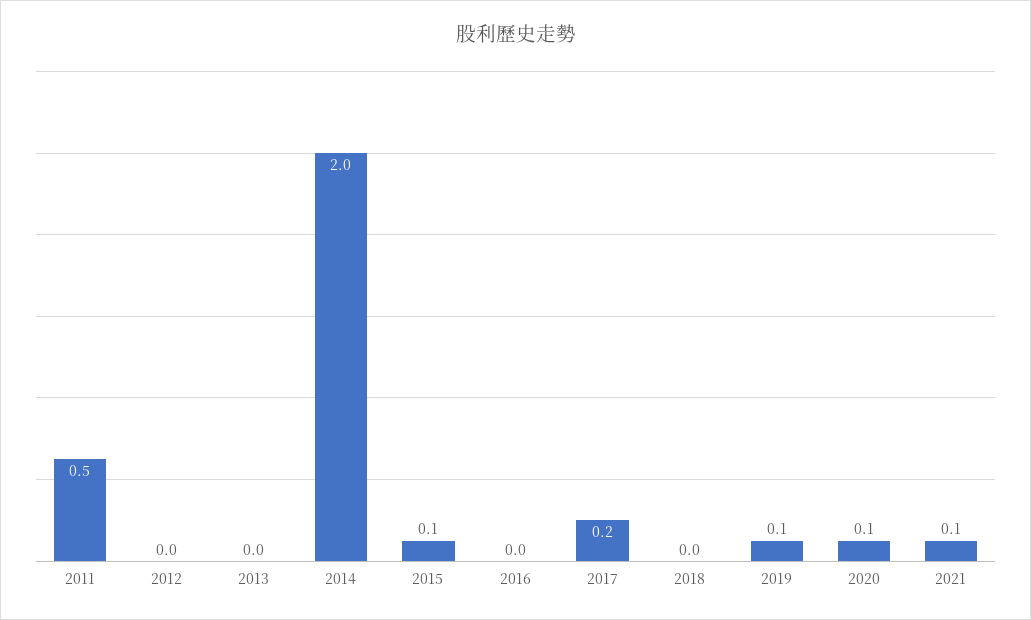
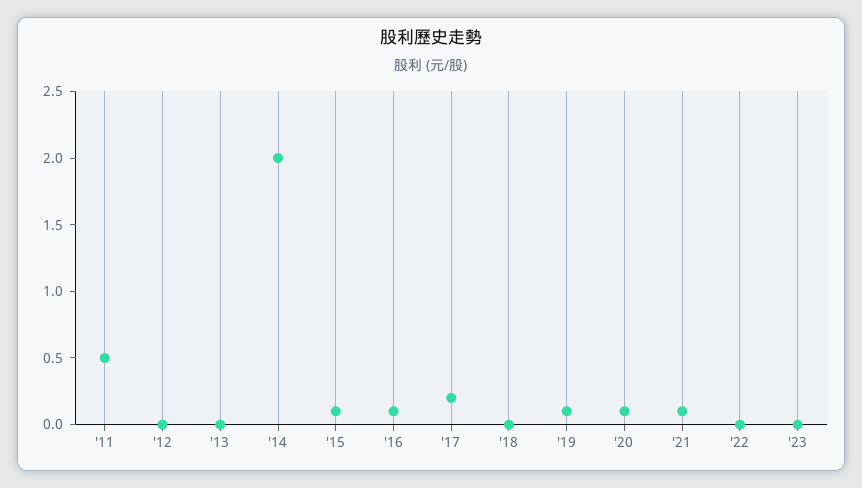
2016: 0 -> 0.1
'22: none -> 0
'23: none -> 0

